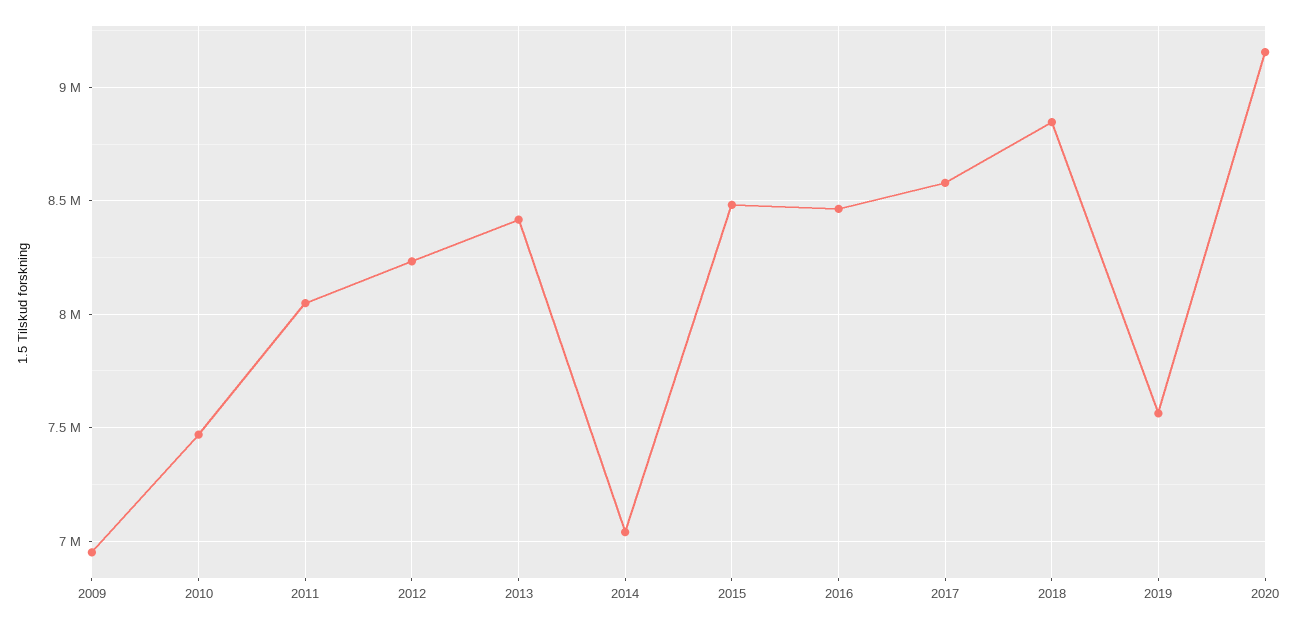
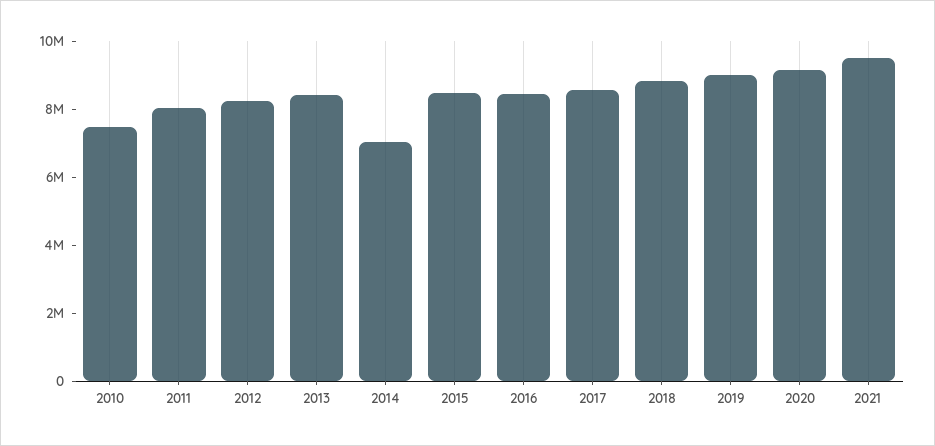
2009: 6950000 -> none
2019: 7550000 -> 9000000
2021: none -> 9500000

